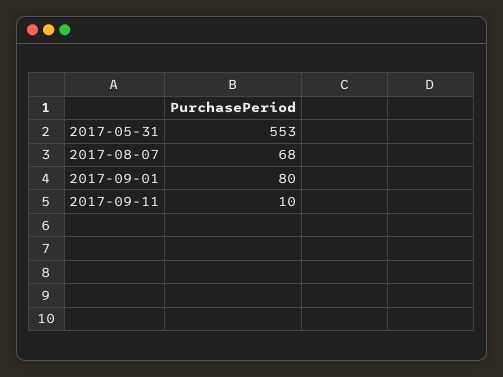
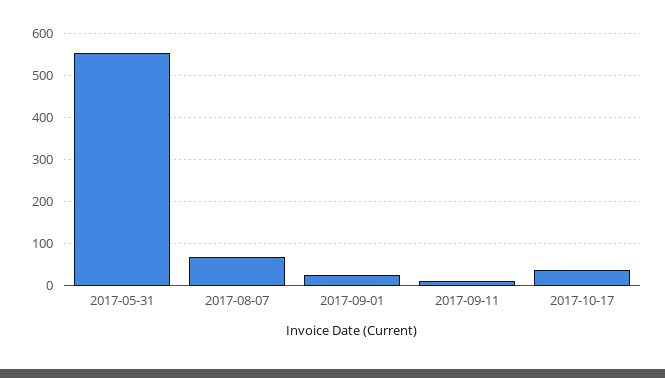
2017-09-01: 80 -> 20
2017-10-17: none -> 40

